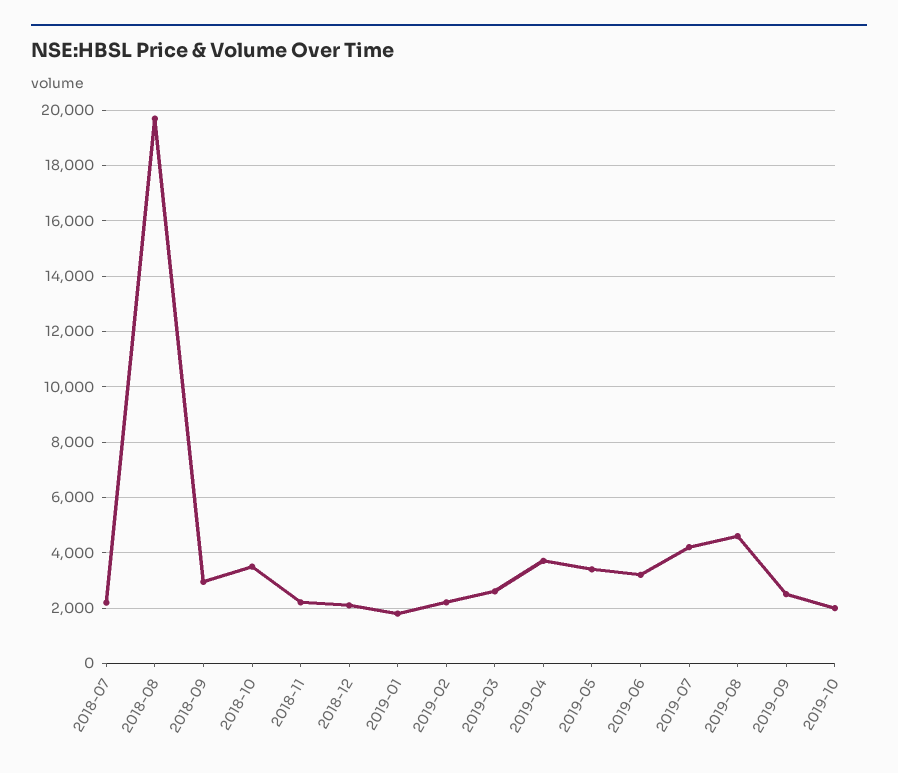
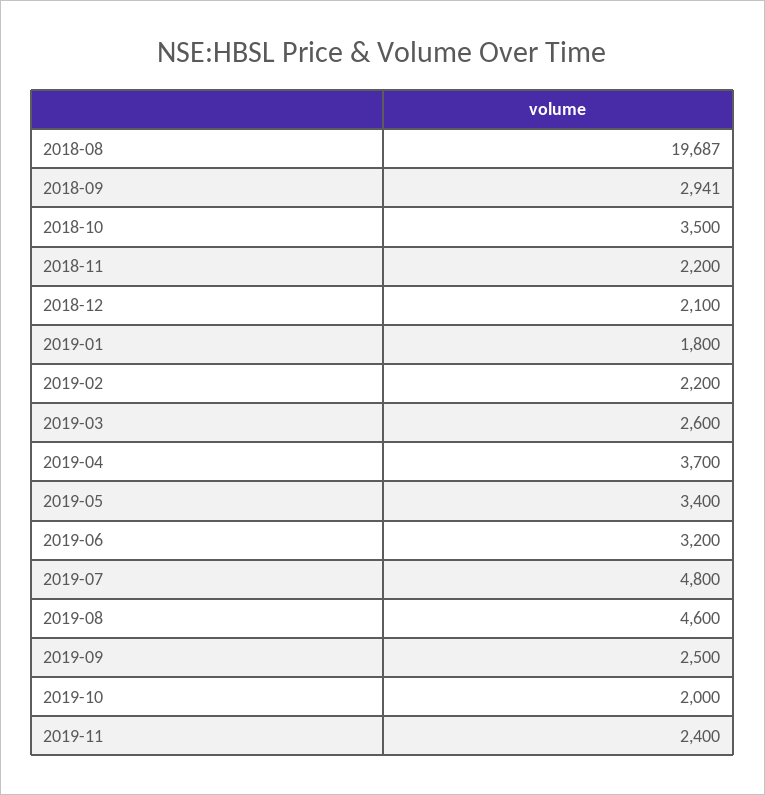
2018-07: 2250 -> none
2019-07: 4250 -> 4800
2019-11: none -> 2400

